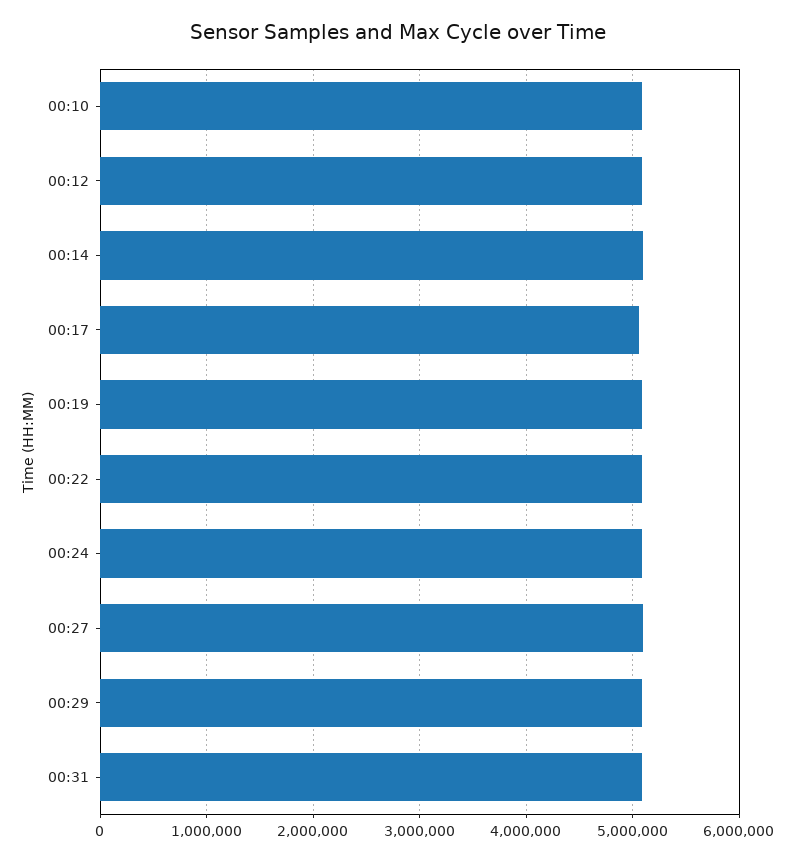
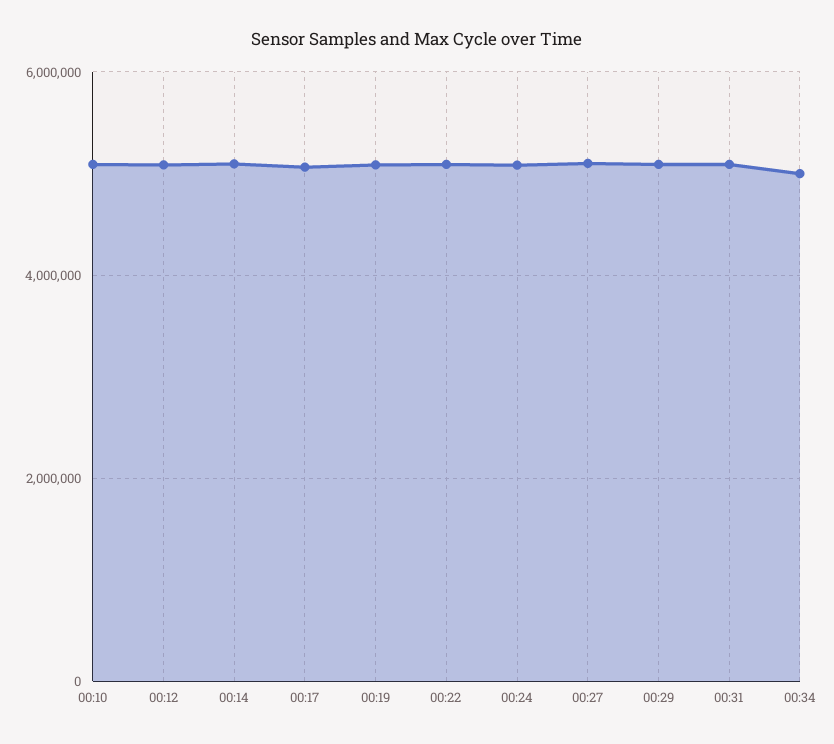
00:34: none -> 5000000

